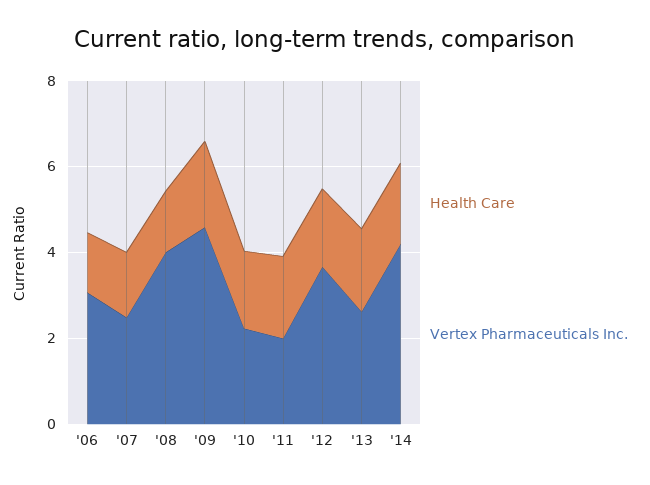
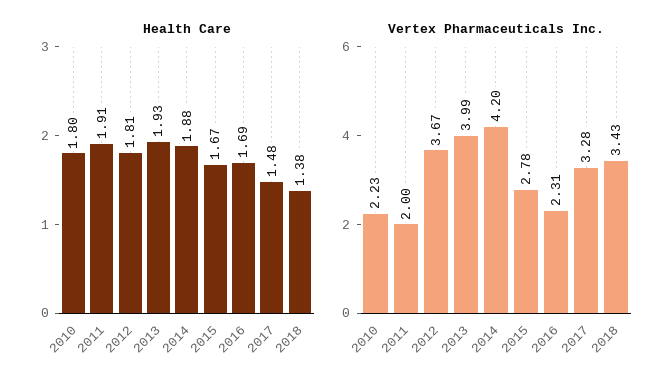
Health Care, '06: 1.5 -> none
Vertex Pharmaceuticals Inc., '06: 3 -> none
Health Care, '07: 1.5 -> none
Vertex Pharmaceuticals Inc., '07: 2.5 -> none
Health Care, '08: 1.5 -> none
Vertex Pharmaceuticals Inc., '08: 4 -> none
Health Care, '09: 2 -> none
Vertex Pharmaceuticals Inc., '09: 4.5 -> none
Vertex Pharmaceuticals Inc., '13: 2.5 -> 3.99
Health Care, 2015: none -> 1.67
Health Care, 2016: none -> 1.69
Health Care, 2017: none -> 1.48
Health Care, 2018: none -> 1.38
Vertex Pharmaceuticals Inc., 2015: none -> 2.78
Vertex Pharmaceuticals Inc., 2016: none -> 2.31
Vertex Pharmaceuticals Inc., 2017: none -> 3.28
Vertex Pharmaceuticals Inc., 2018: none -> 3.43

